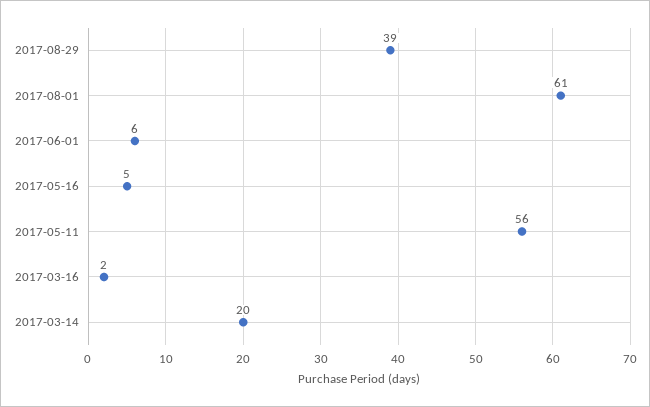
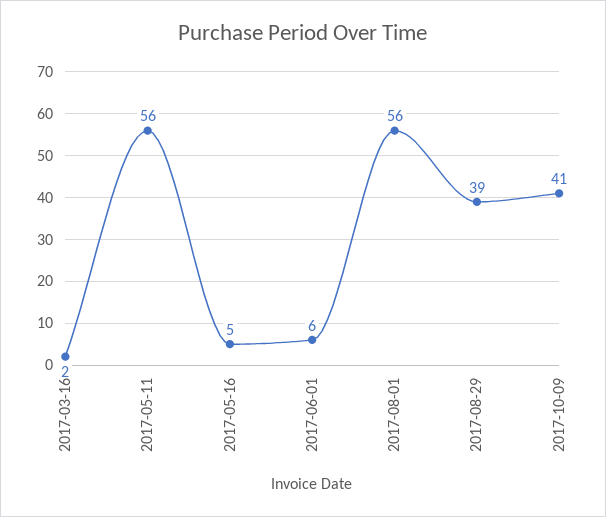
2017-08-01: 61 -> 56
2017-03-14: 20 -> none
2017-10-09: none -> 41

